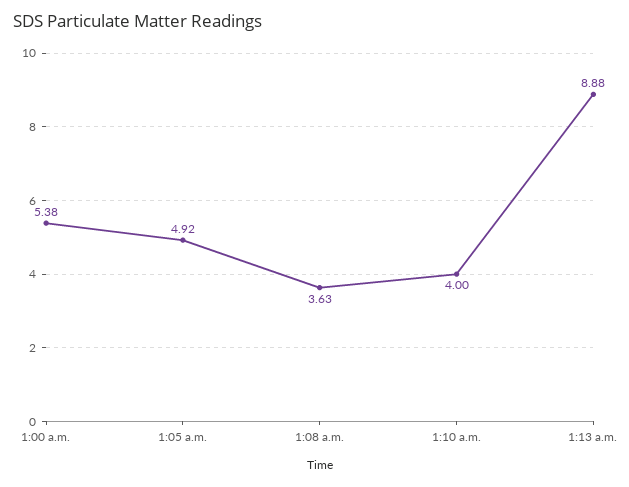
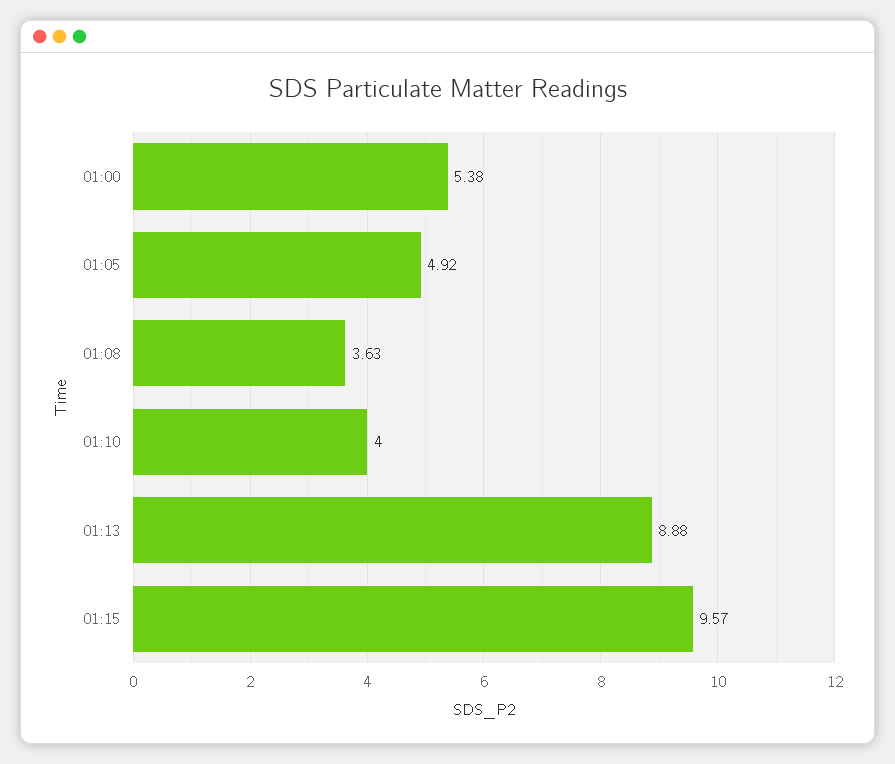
01:15: none -> 9.57

